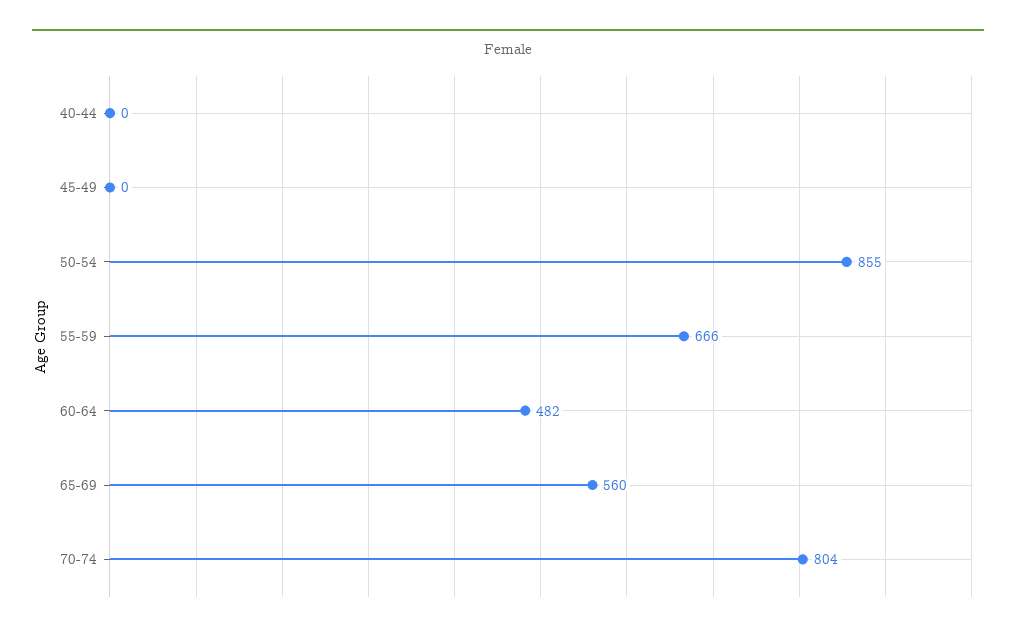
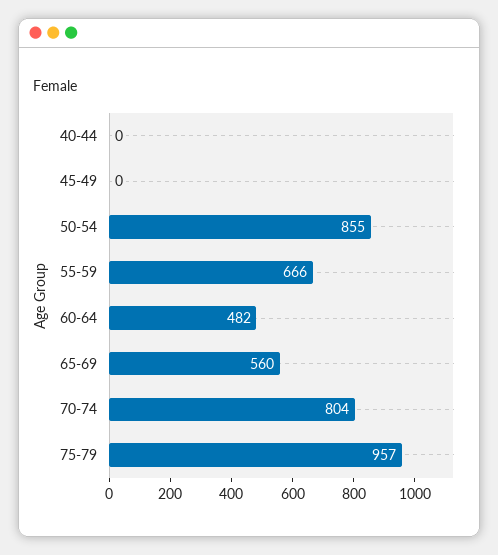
75-79: none -> 957

